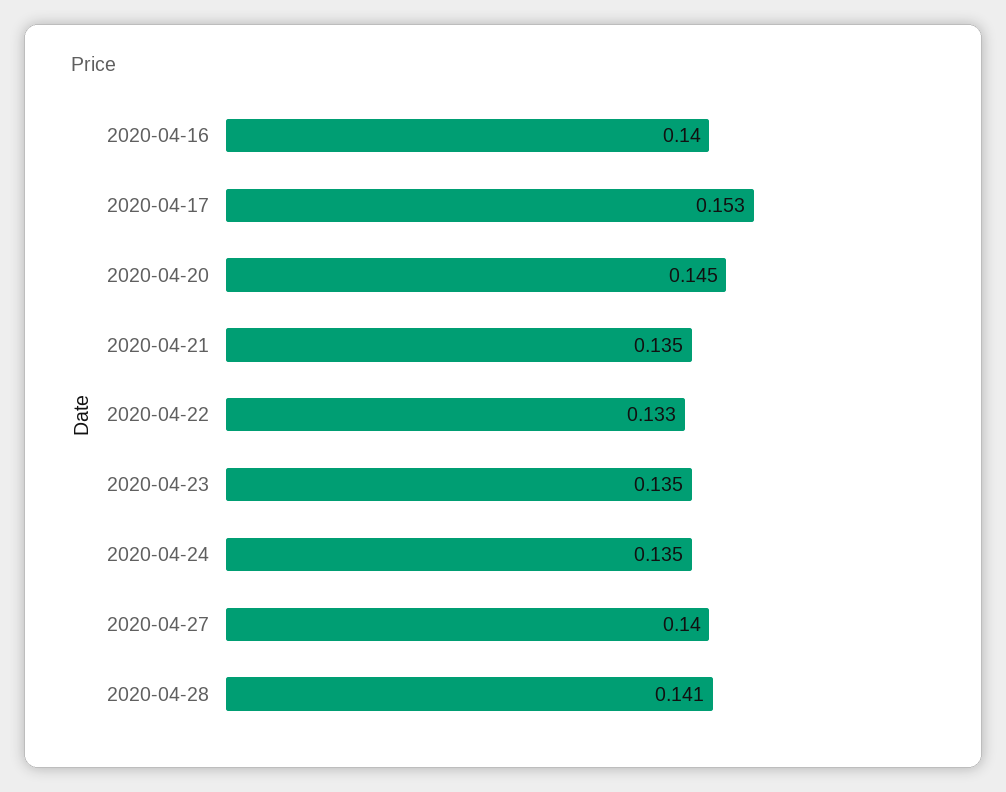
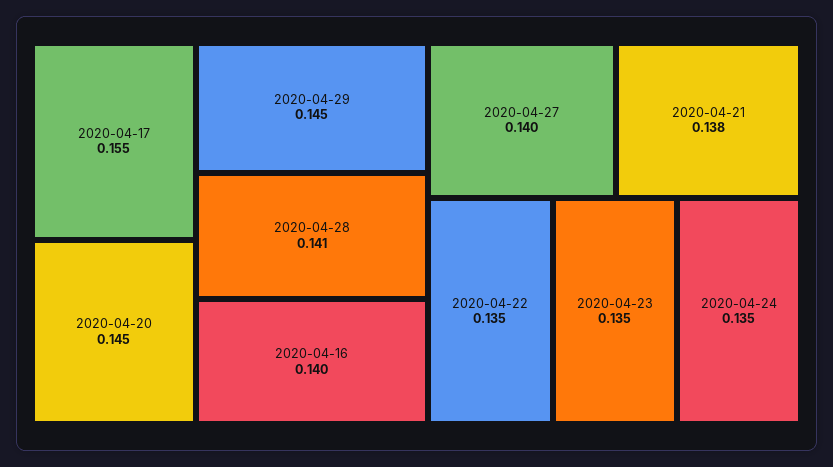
2020-04-17: 0.153 -> 0.155
2020-04-21: 0.135 -> 0.138
2020-04-22: 0.133 -> 0.135
2020-04-29: none -> 0.145

